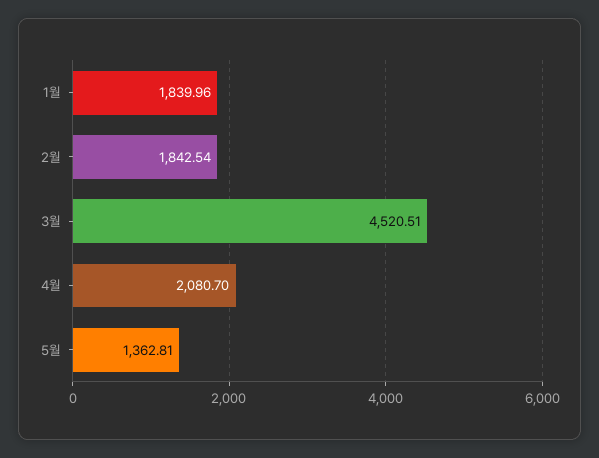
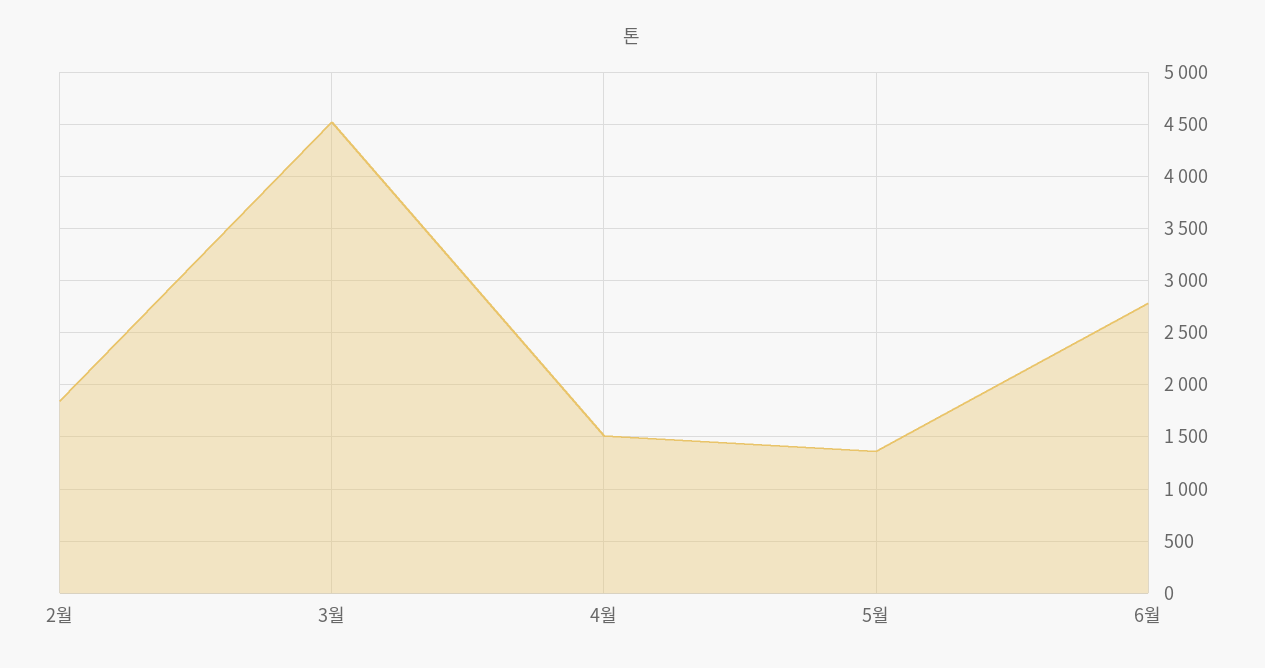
1월: 1839.96 -> none
4월: 2080.7 -> 1500
6월: none -> 2800

